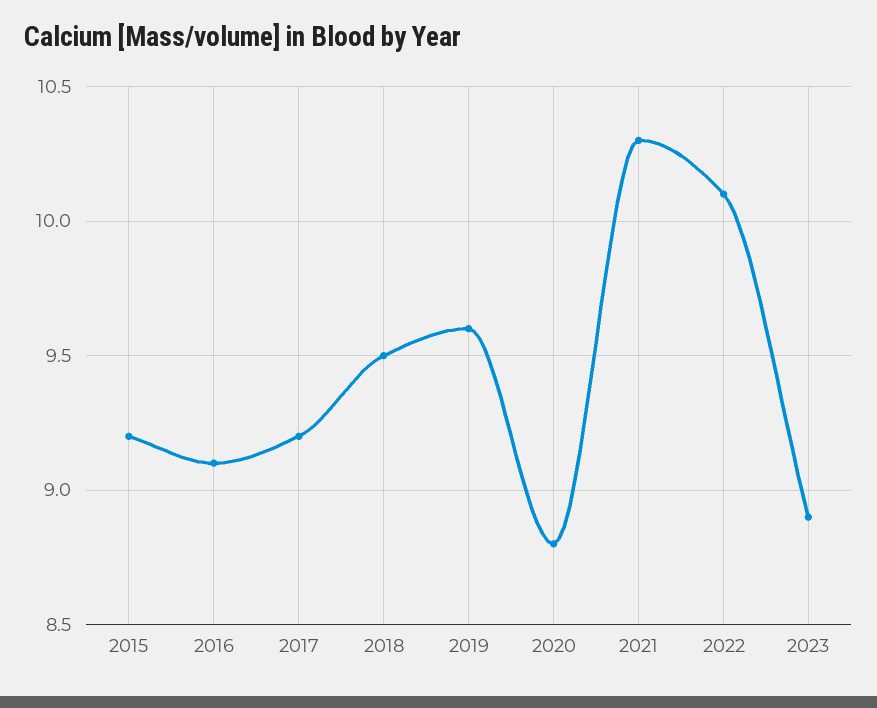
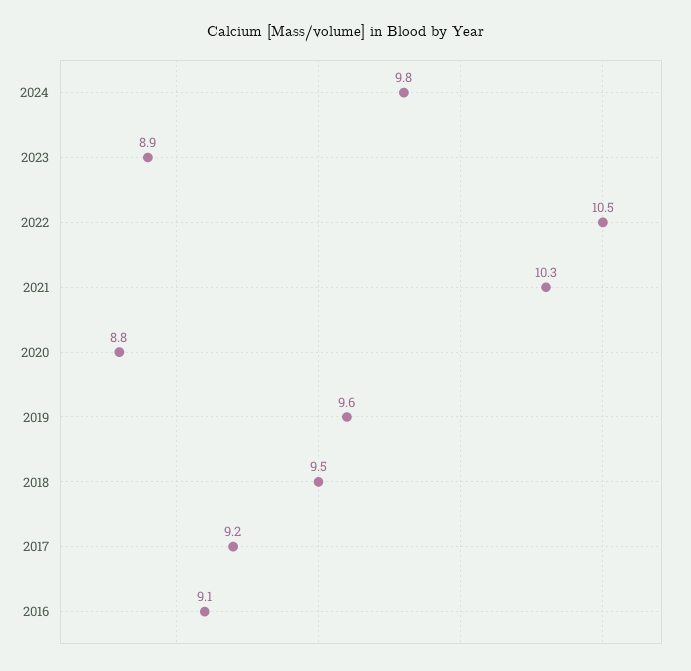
2015: 9.2 -> none
2022: 10.1 -> 10.5
2024: none -> 9.8

